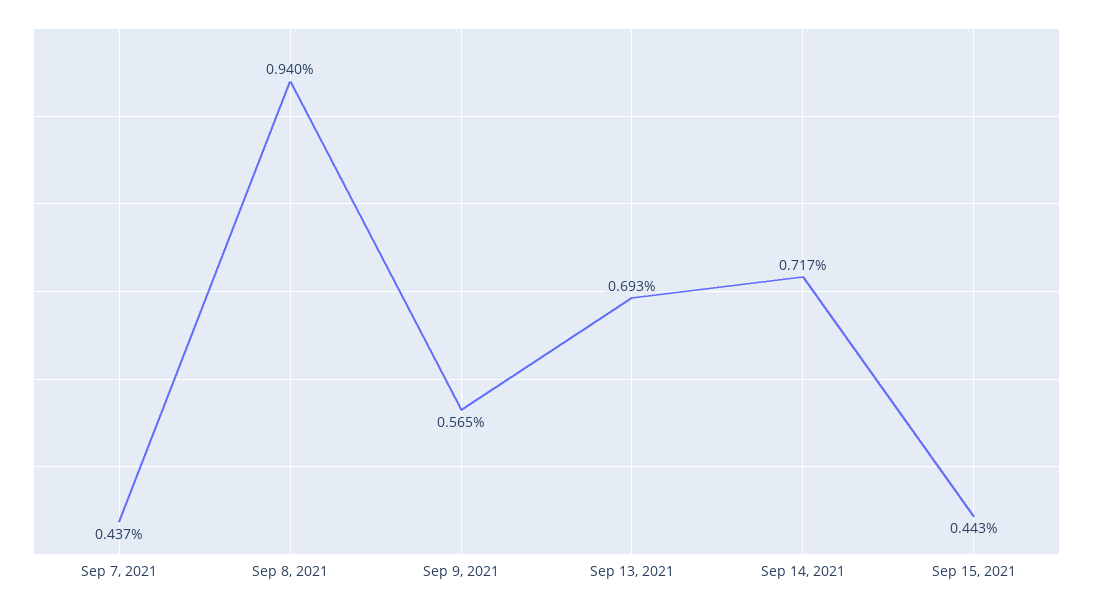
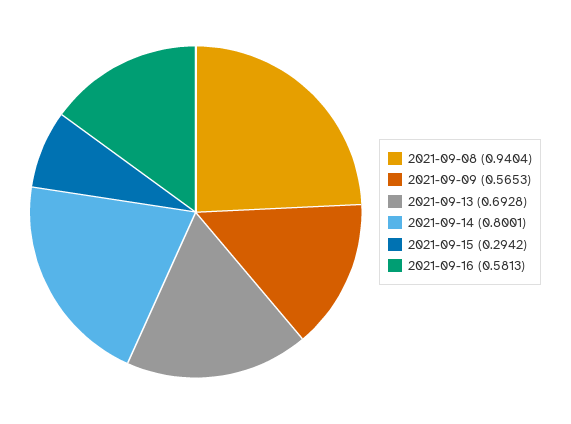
Sep 7, 2021: 0.437 -> none
Sep 14, 2021: 0.717 -> 0.8001
Sep 15, 2021: 0.443 -> 0.2942
2021-09-16: none -> 0.5813

